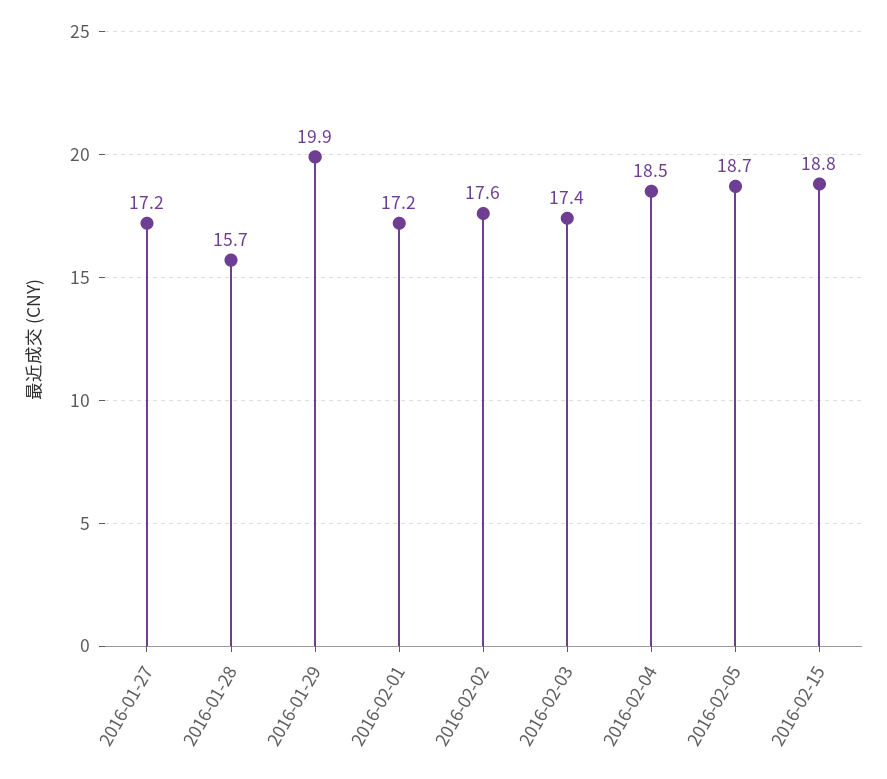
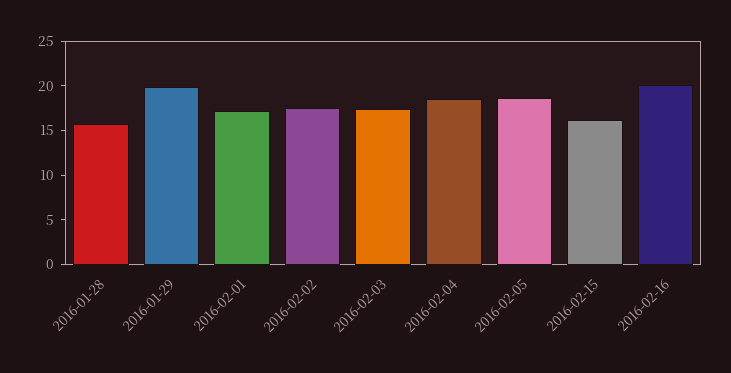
2016-01-27: 17.2 -> none
2016-02-15: 18.8 -> 16
2016-02-16: none -> 20

